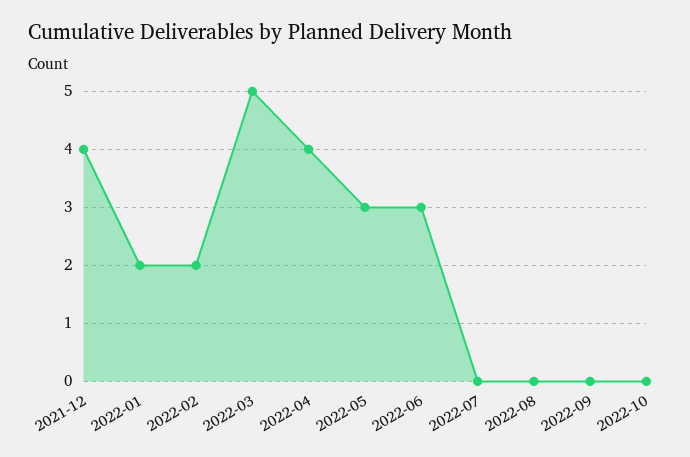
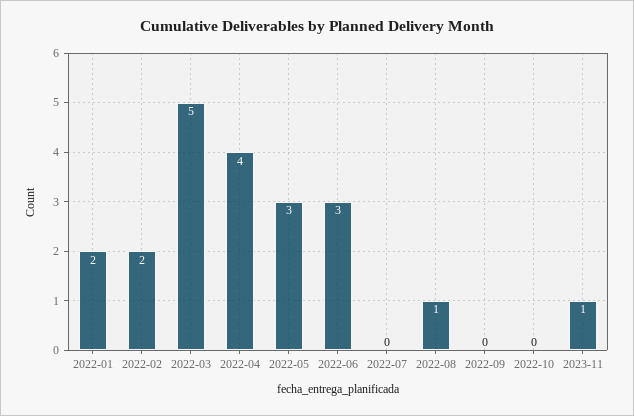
2021-12: 4 -> none
2022-08: 0 -> 1
2023-11: none -> 1

